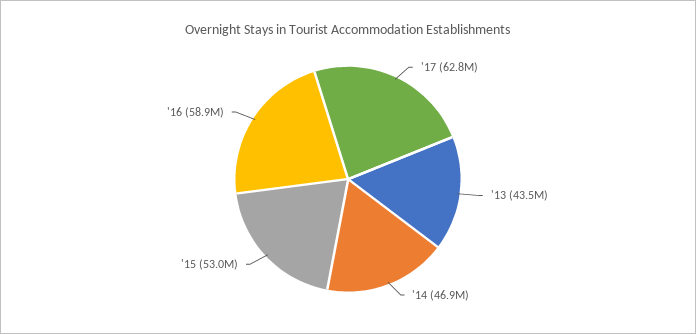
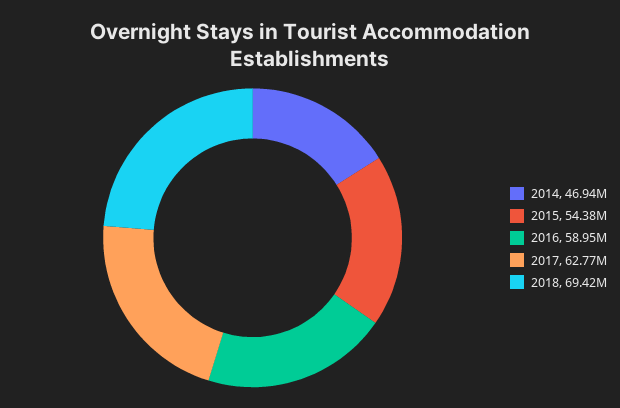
'13: 43500000 -> none
'15: 53000000 -> 54380000
2018: none -> 69420000

